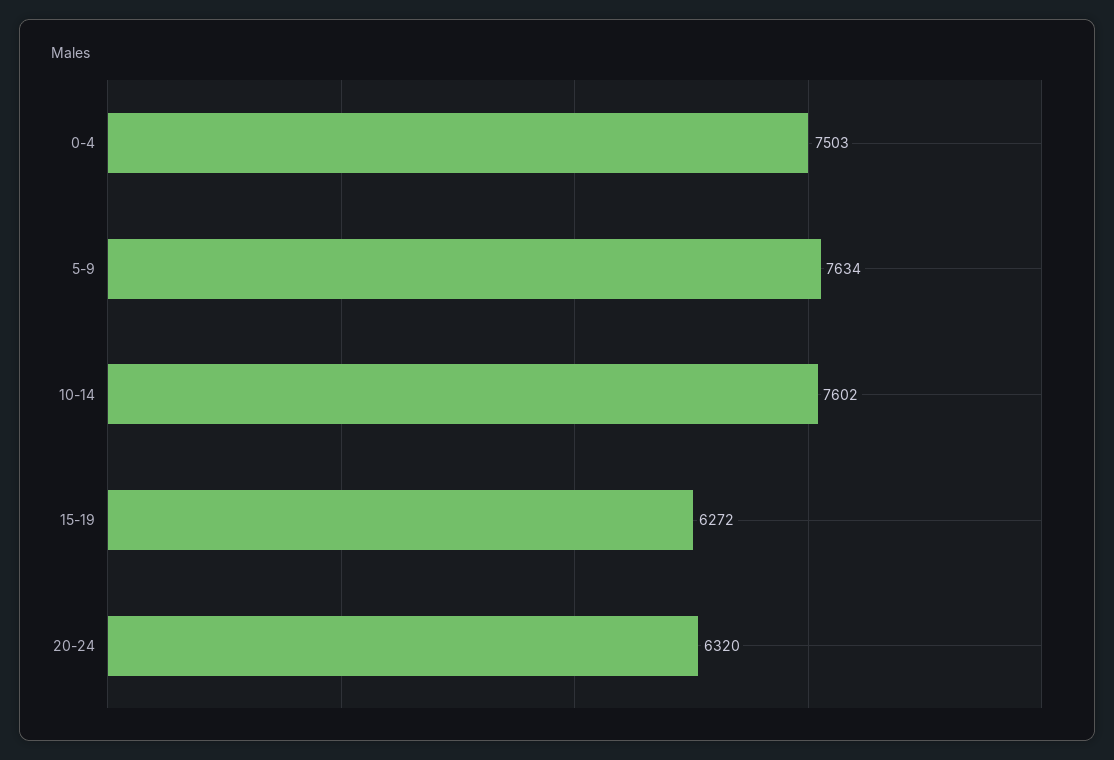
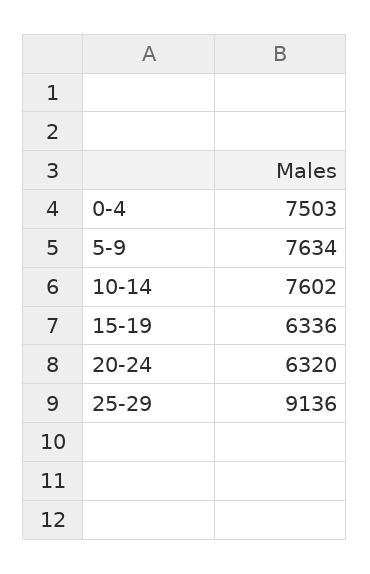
15-19: 6272 -> 6336
25-29: none -> 9136

